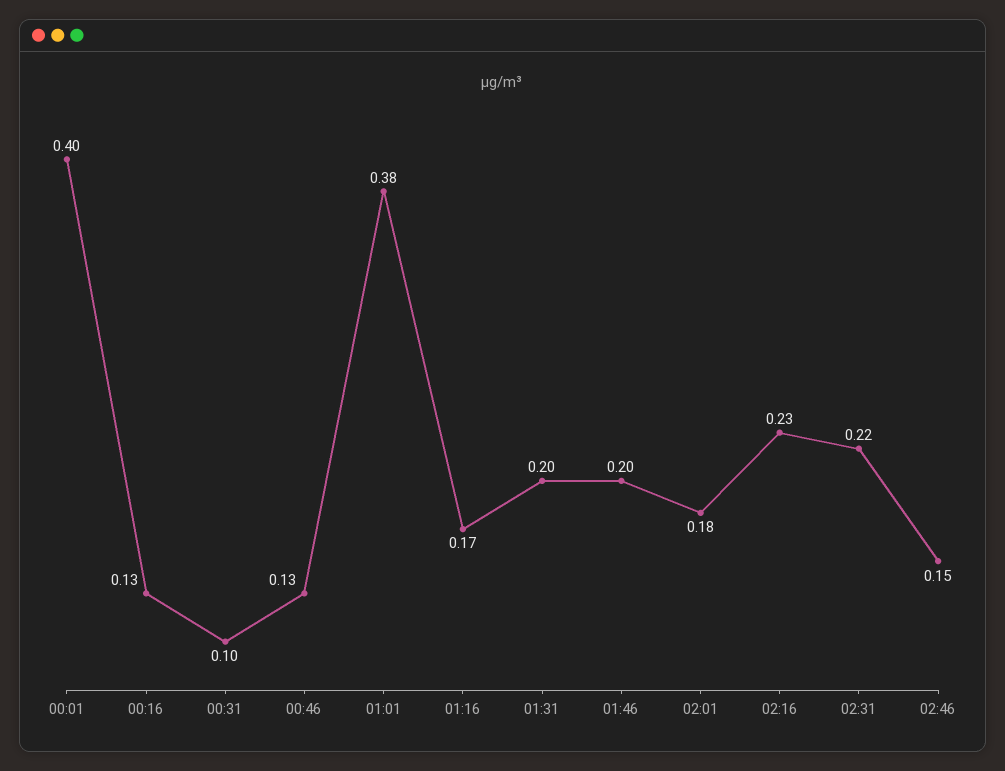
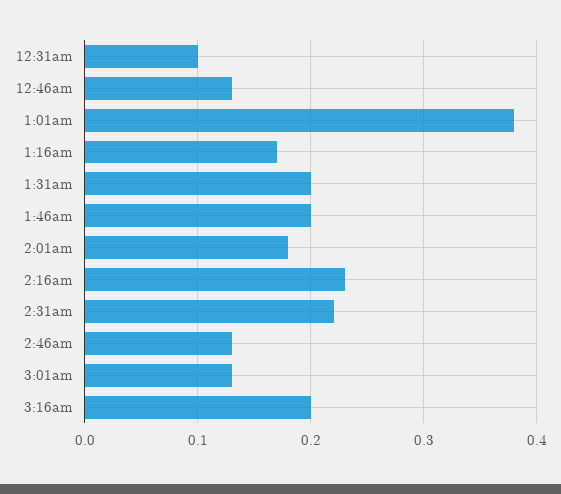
00:01: 0.4 -> none
00:16: 0.13 -> none
02:46: 0.15 -> 0.13
3:01am: none -> 0.13
3:16am: none -> 0.2

